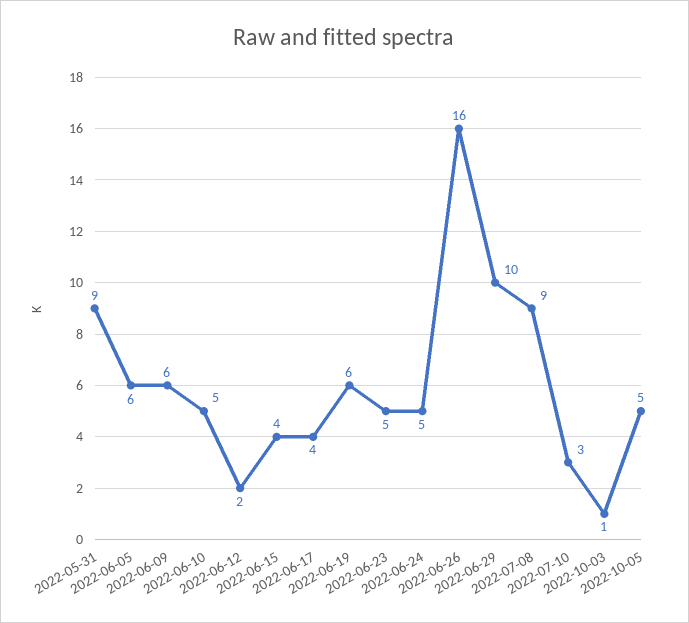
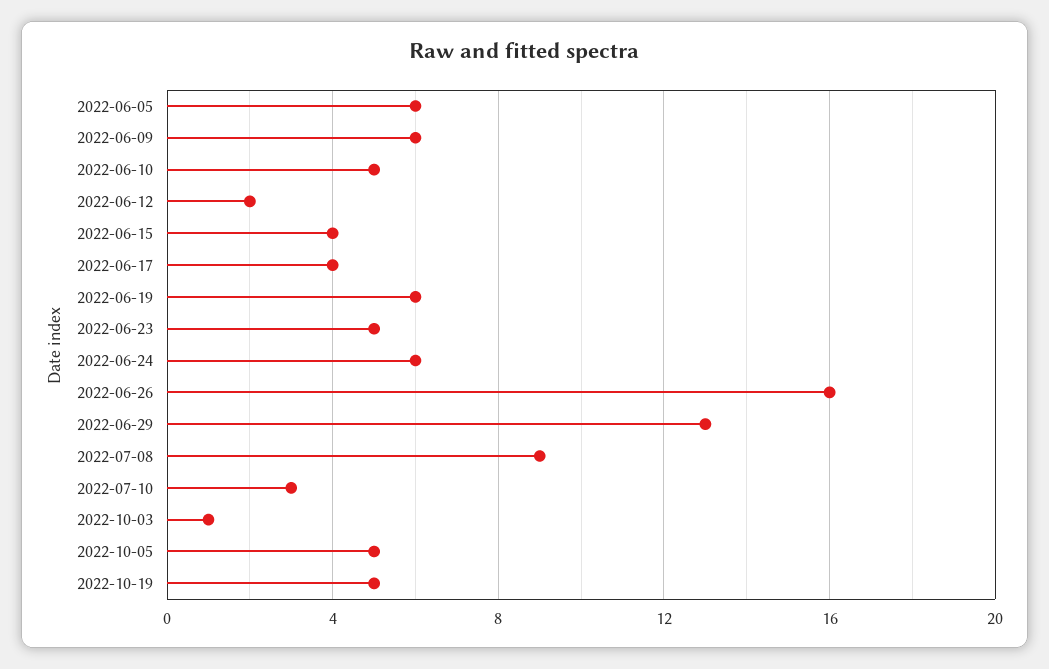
2022-05-31: 9 -> none
2022-06-24: 5 -> 6
2022-06-29: 10 -> 13
2022-10-19: none -> 5

